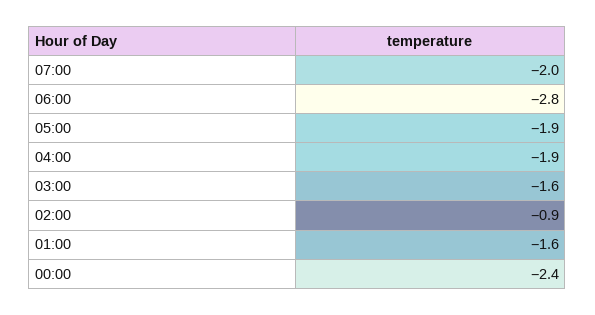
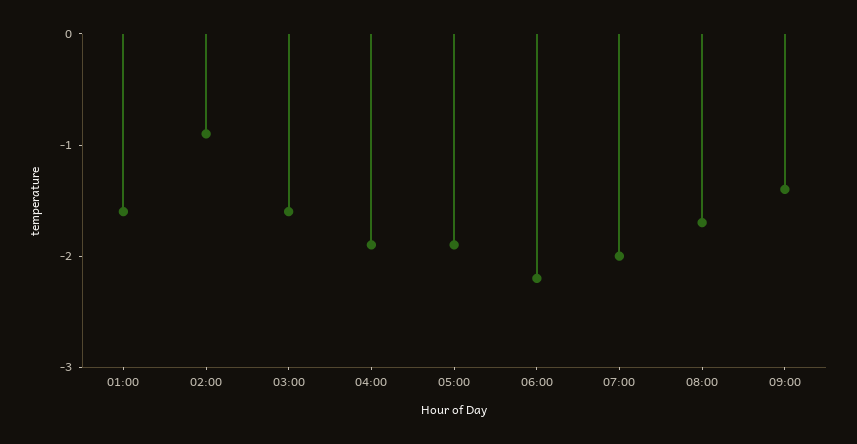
06:00: -2.8 -> -2.2
00:00: -2.4 -> none
08:00: none -> -1.7
09:00: none -> -1.4

